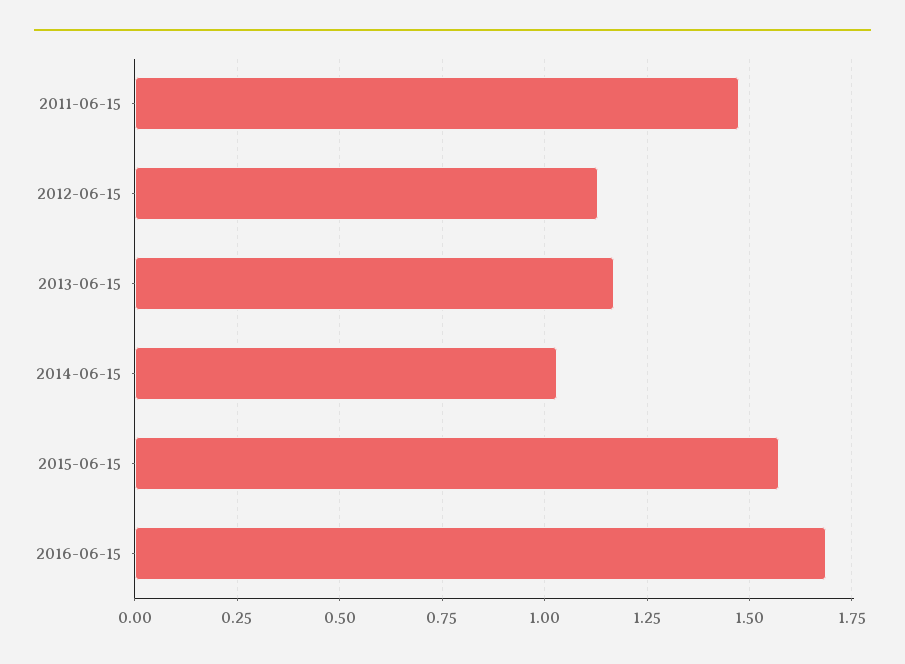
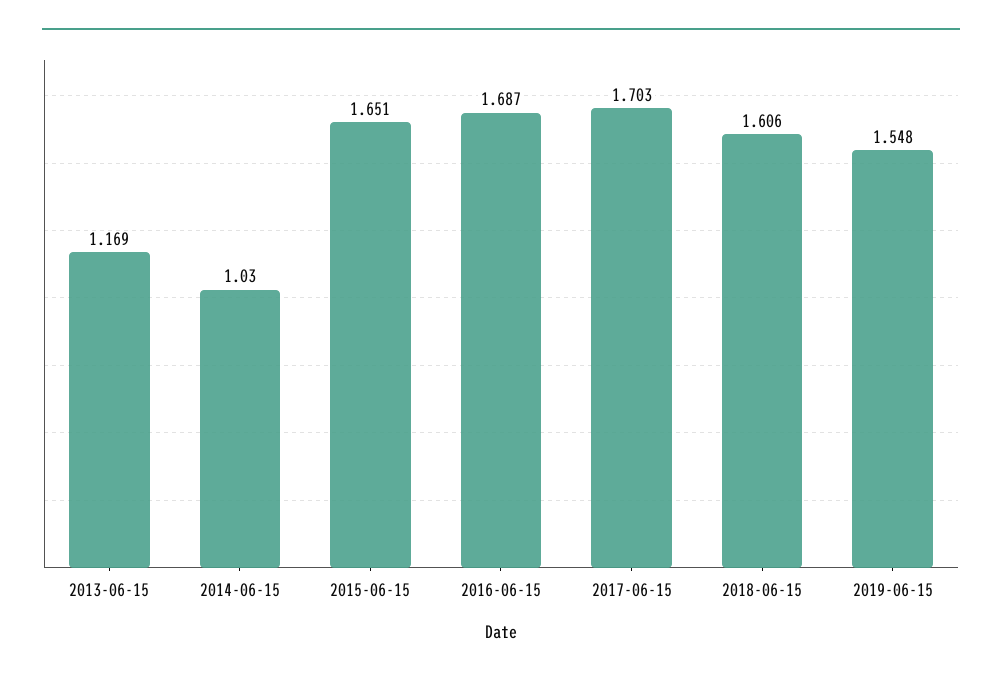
2011-06-15: 1.475 -> none
2012-06-15: 1.125 -> none
2015-06-15: 1.575 -> 1.651
2017-06-15: none -> 1.703
2018-06-15: none -> 1.606
2019-06-15: none -> 1.548

